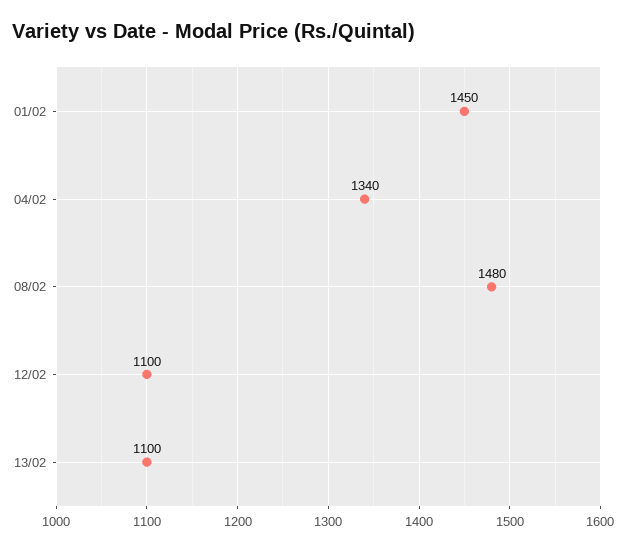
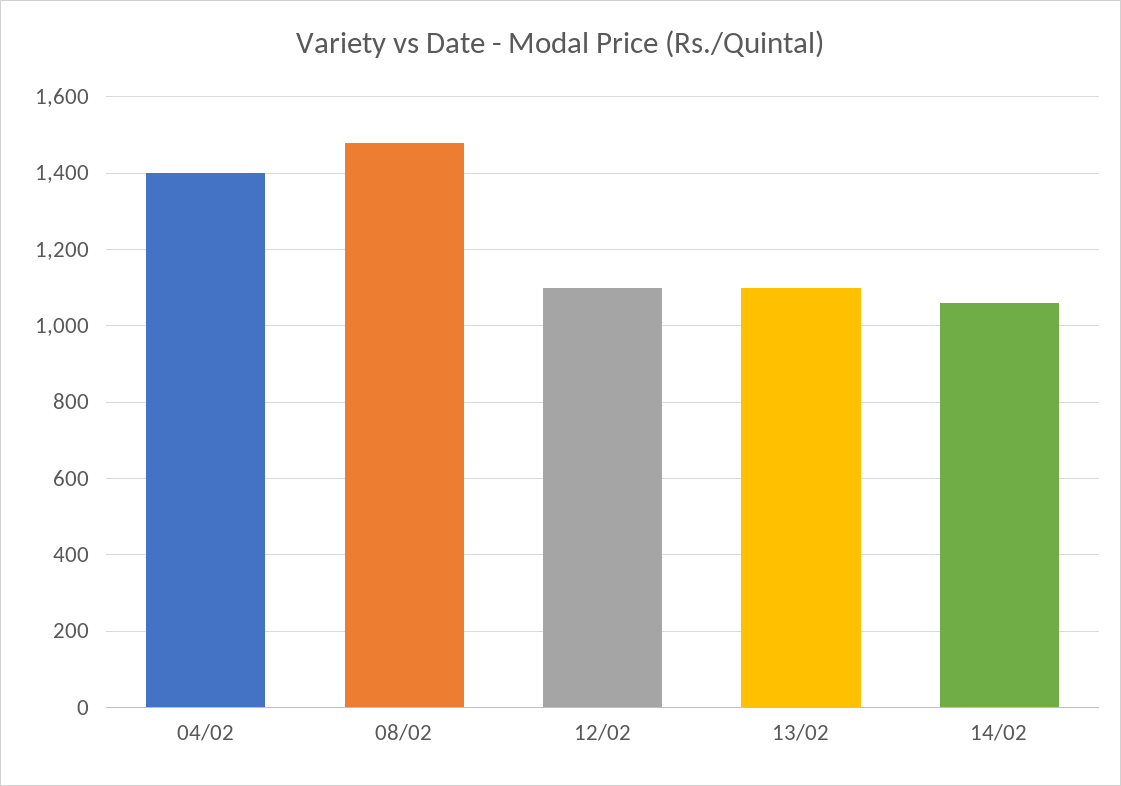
01/02: 1450 -> none
04/02: 1340 -> 1400
14/02: none -> 1060

